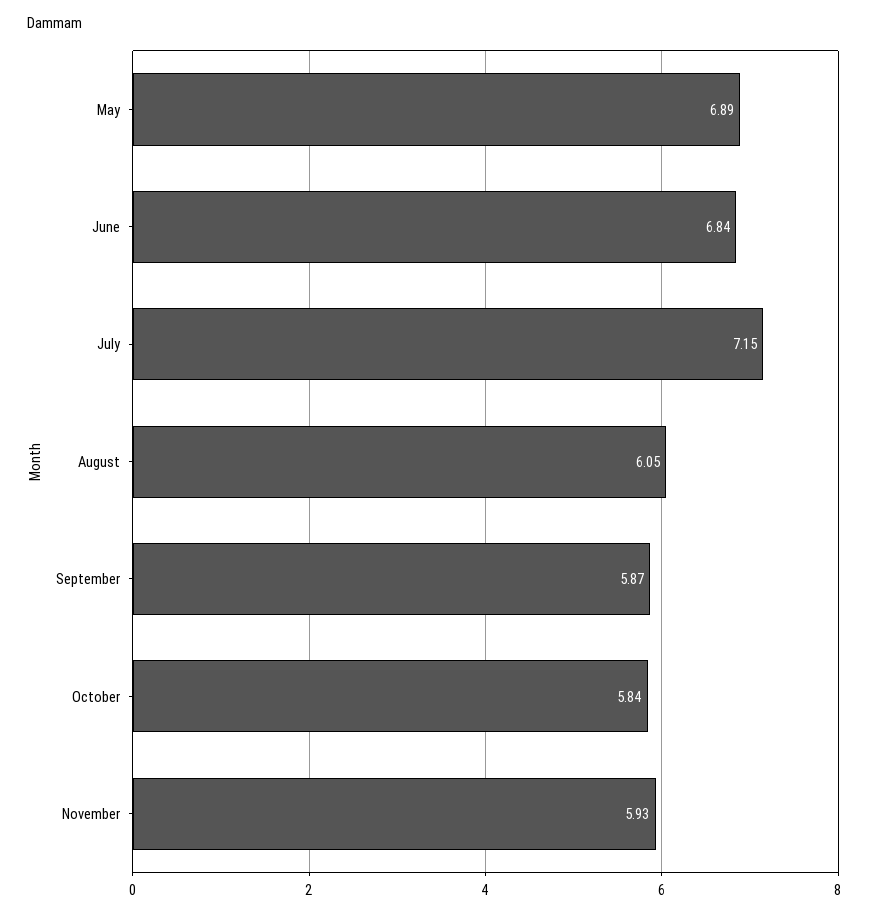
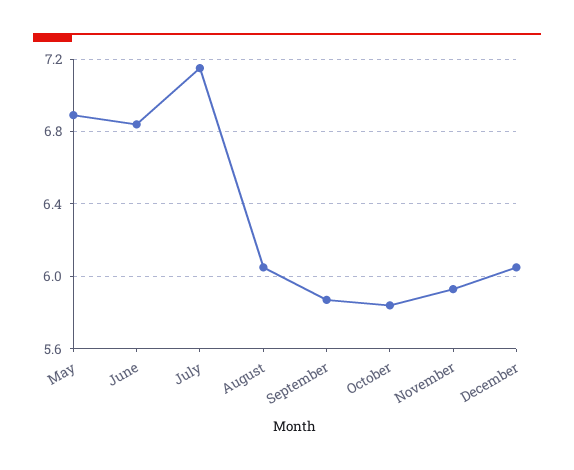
December: none -> 6.05

